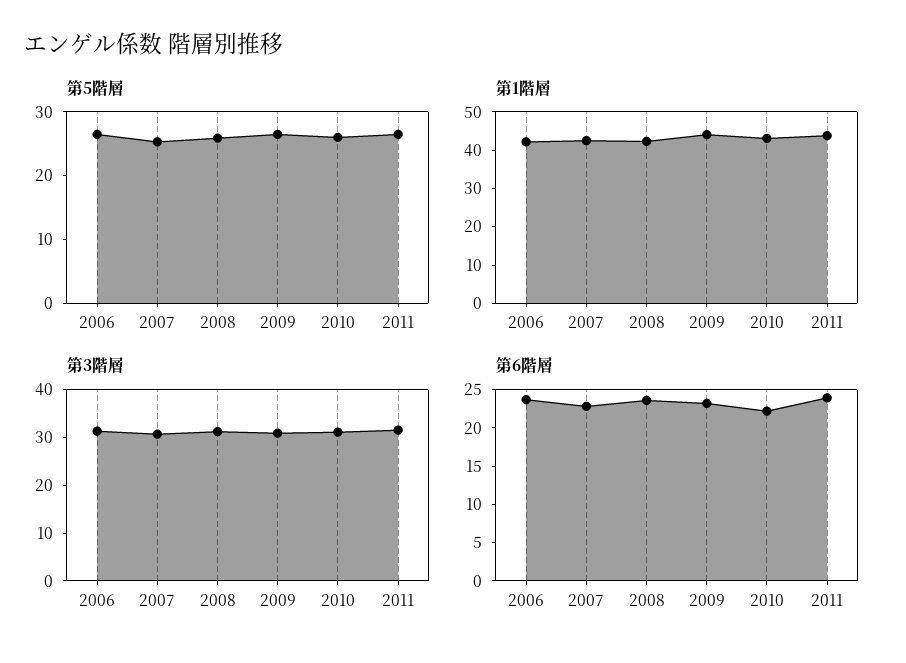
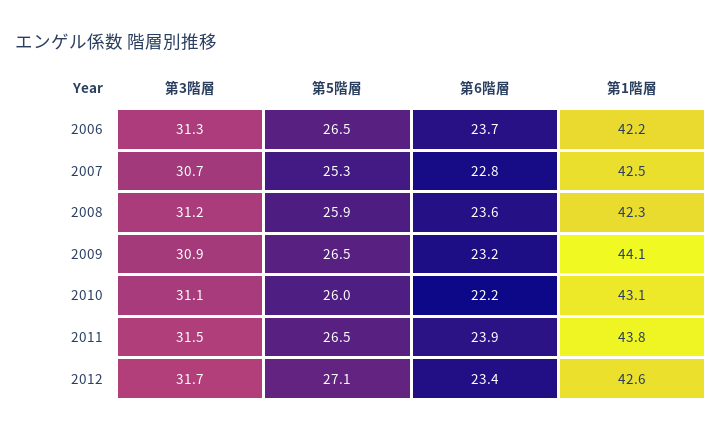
第3階層, 2012: none -> 31.7
第5階層, 2012: none -> 27.1
第6階層, 2012: none -> 23.4
第1階層, 2012: none -> 42.6

